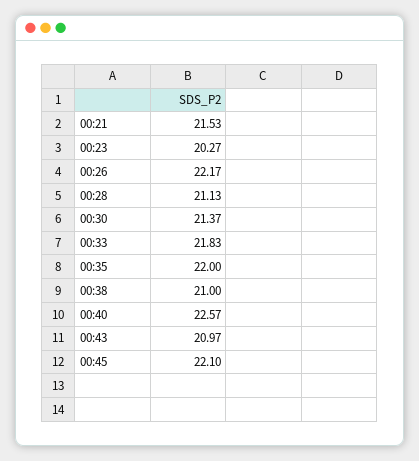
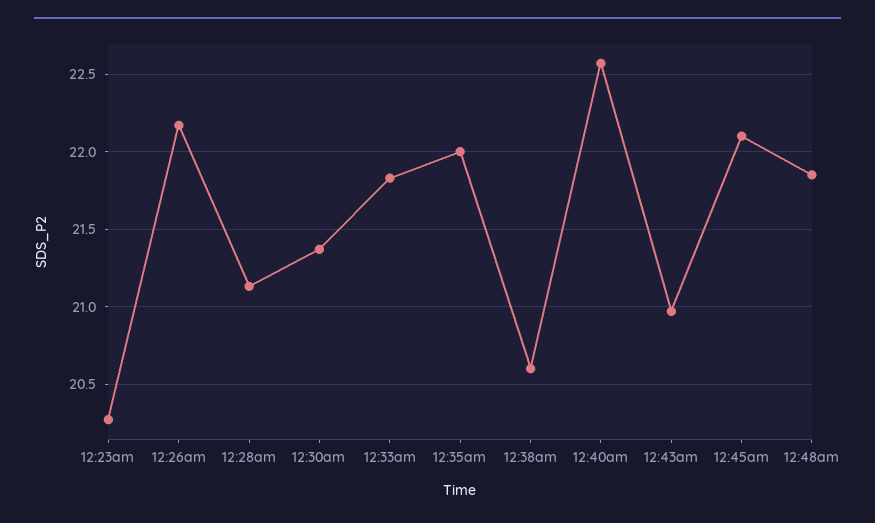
00:21: 21.53 -> none
00:38: 21 -> 20.6
12:48am: none -> 21.85

